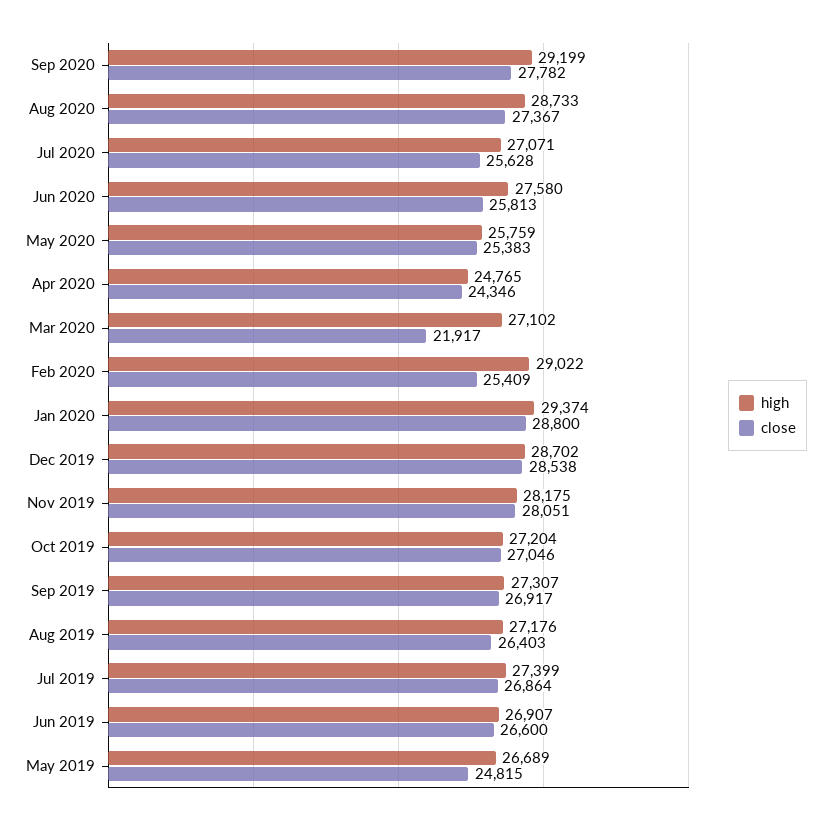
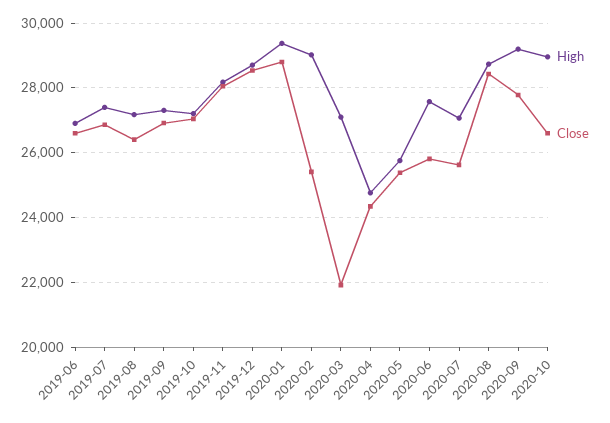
close, Aug 2020: 27367 -> 28400
high, May 2019: 26689 -> none
close, May 2019: 24815 -> none
high, 2020-10: none -> 29000
close, 2020-10: none -> 26600

